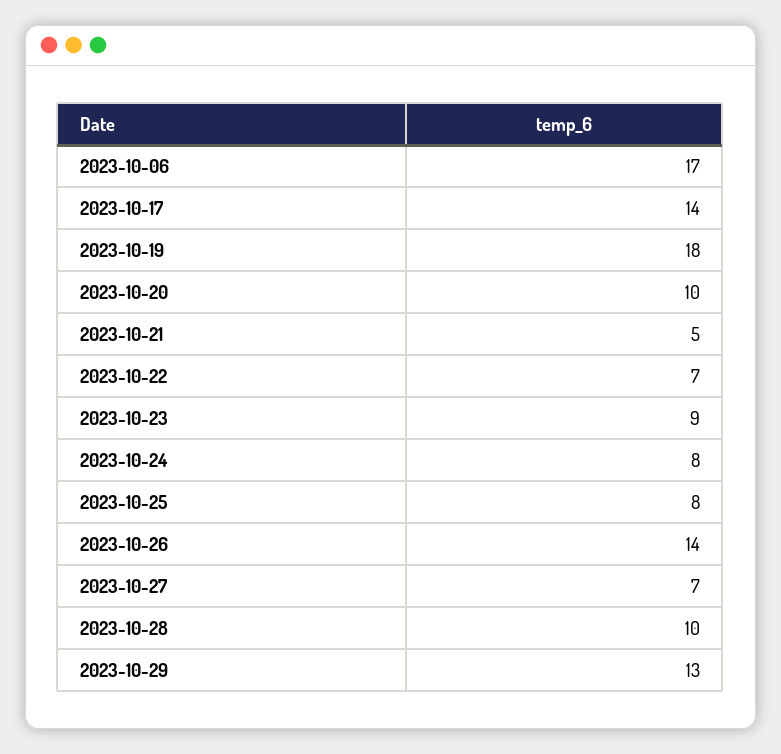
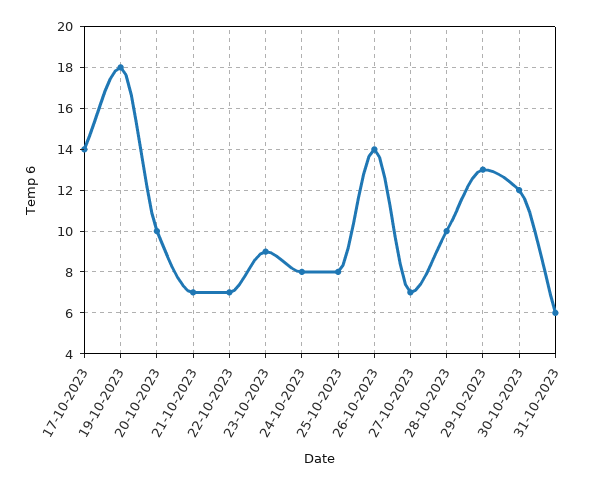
2023-10-06: 17 -> none
2023-10-21: 5 -> 7
30-10-2023: none -> 12
31-10-2023: none -> 6

